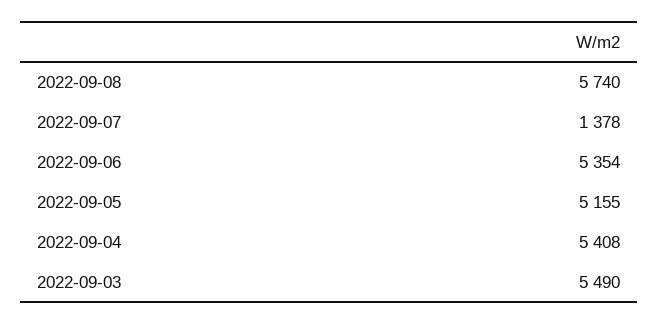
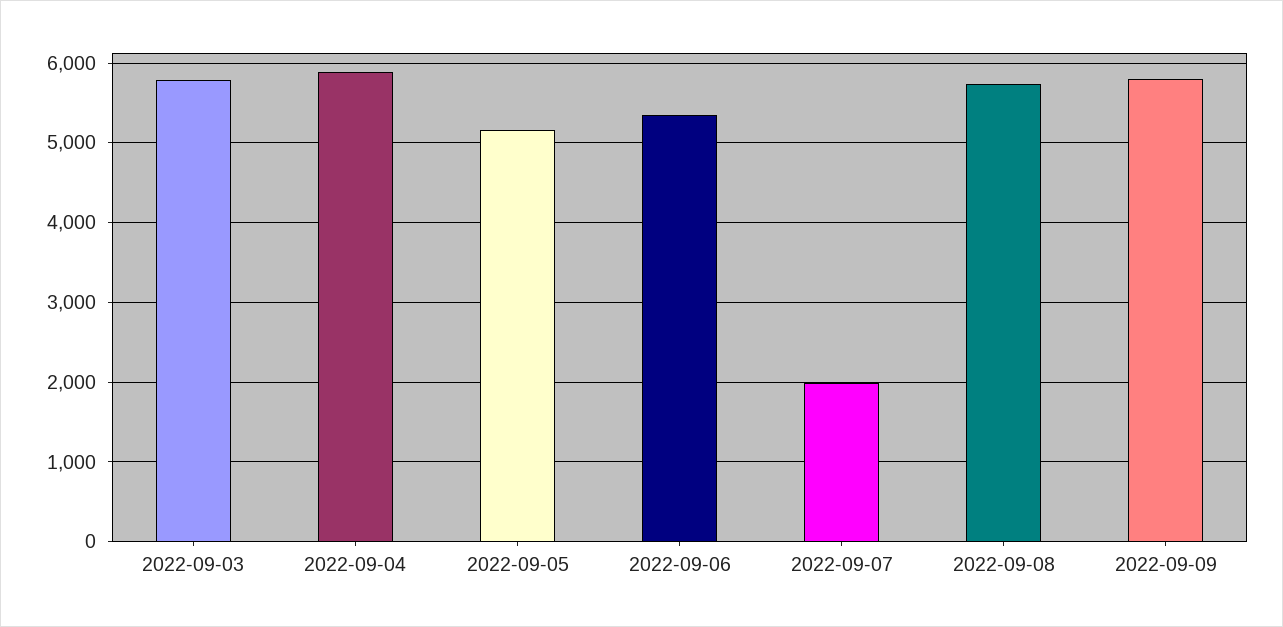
2022-09-07: 1378 -> 2000
2022-09-04: 5408 -> 5900
2022-09-03: 5490 -> 5800
2022-09-09: none -> 5800

